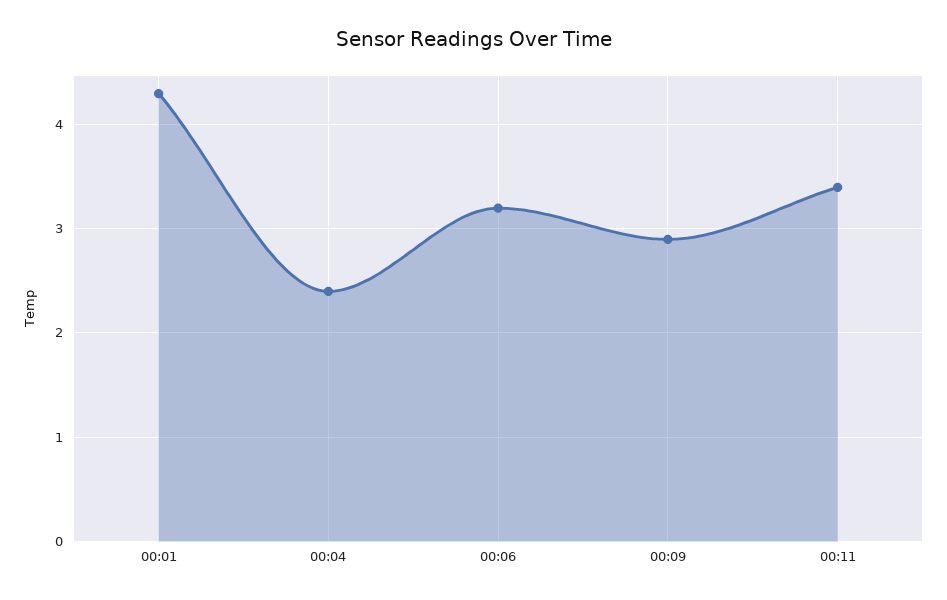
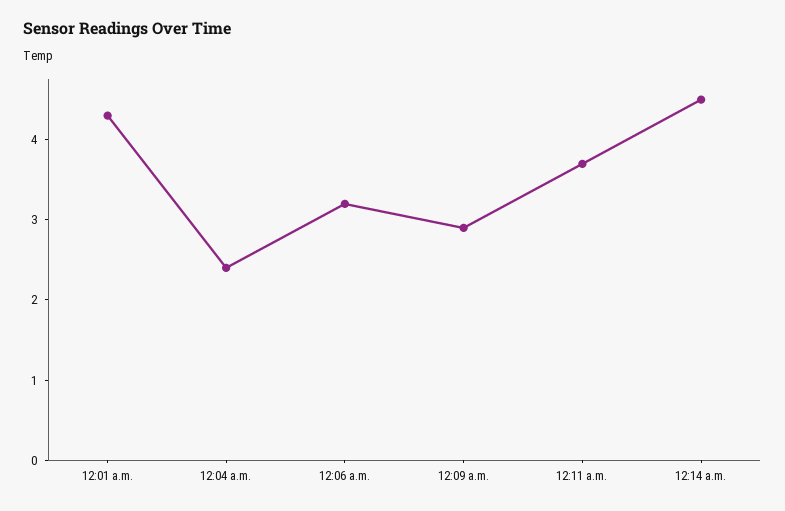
00:11: 3.4 -> 3.7
12:14 a.m.: none -> 4.5

